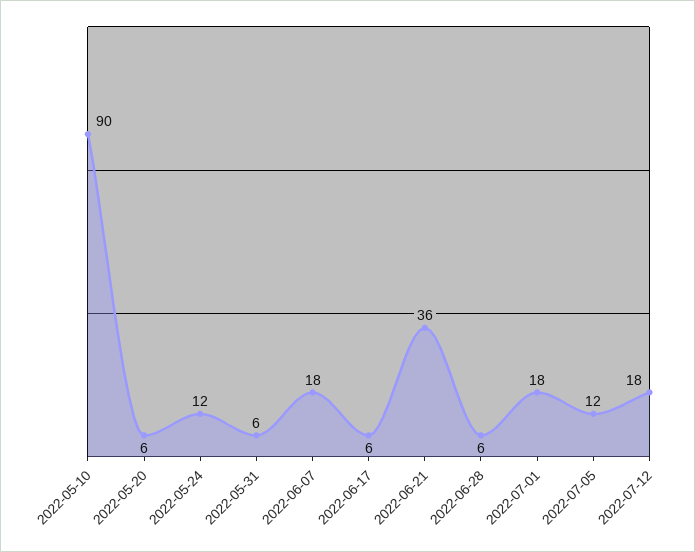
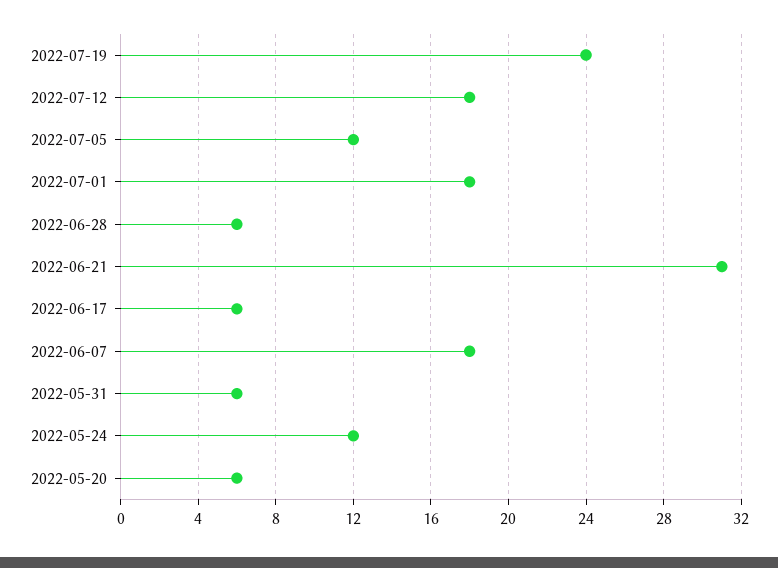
2022-05-10: 90 -> none
2022-06-21: 36 -> 31
2022-07-19: none -> 24

